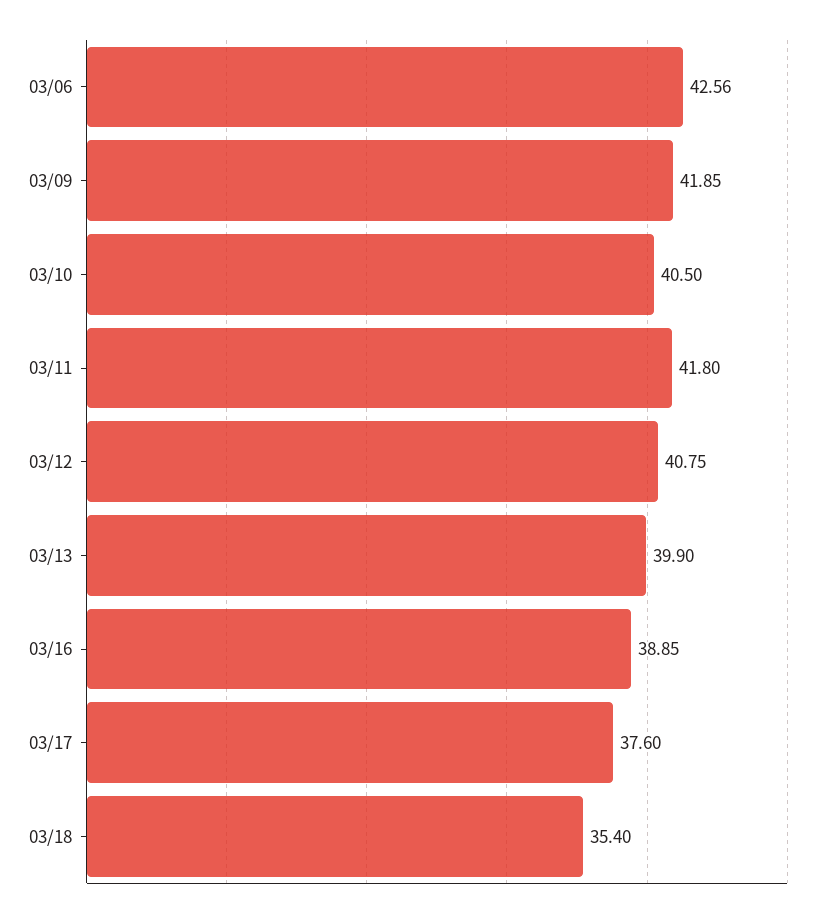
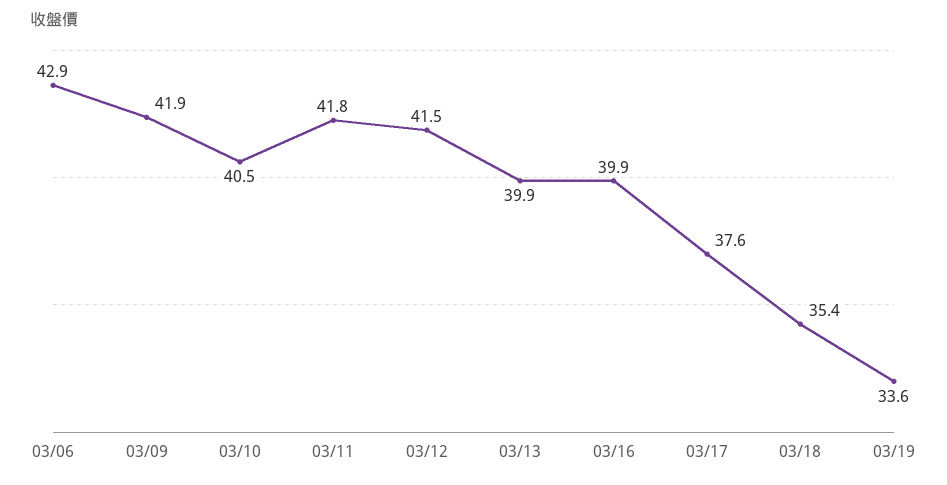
03/06: 42.56 -> 42.9
03/12: 40.75 -> 41.5
03/16: 38.85 -> 39.9
03/19: none -> 33.6

